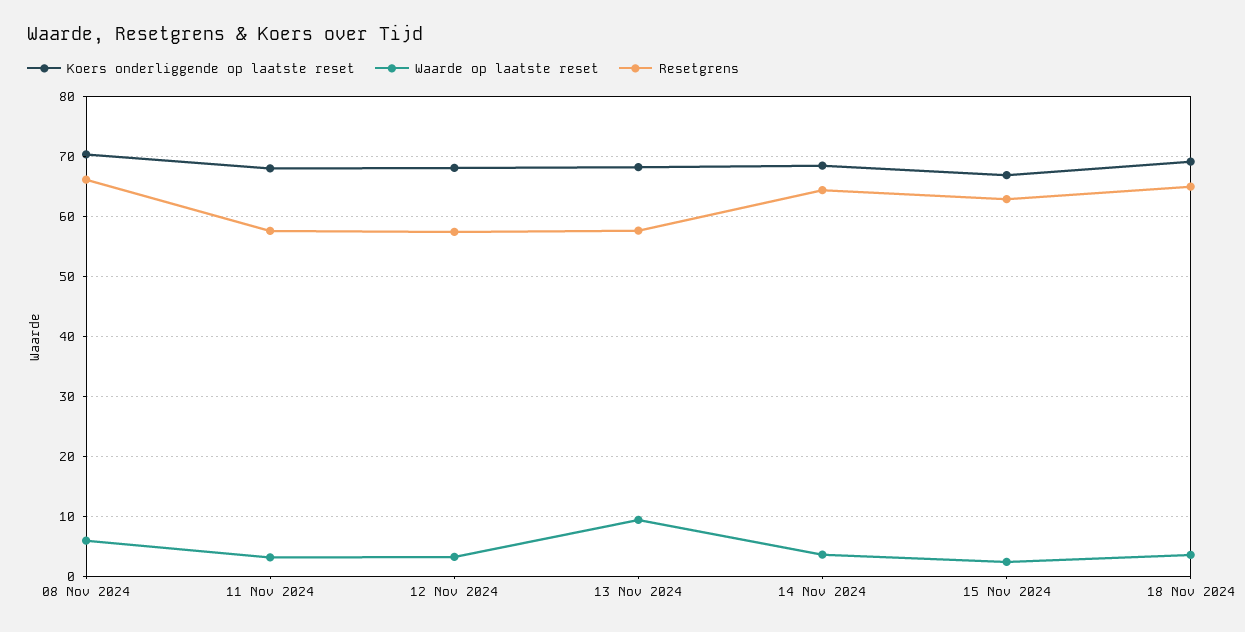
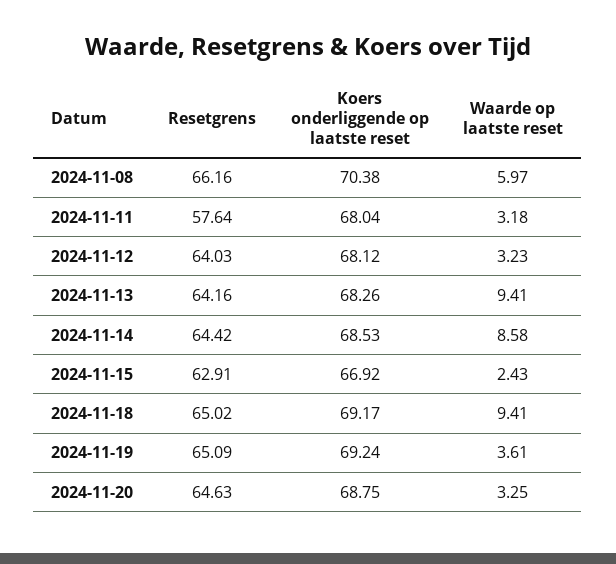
Resetgrens, 12 Nov 2024: 58 -> 64.03
Resetgrens, 13 Nov 2024: 58 -> 64.16
Waarde op laatste reset, 14 Nov 2024: 4 -> 8.58
Waarde op laatste reset, 18 Nov 2024: 4 -> 9.41
Resetgrens, 2024-11-19: none -> 65.09
Koers onderliggende op laatste reset, 2024-11-19: none -> 69.24
Waarde op laatste reset, 2024-11-19: none -> 3.61
Resetgrens, 2024-11-20: none -> 64.63
Koers onderliggende op laatste reset, 2024-11-20: none -> 68.75
Waarde op laatste reset, 2024-11-20: none -> 3.25

